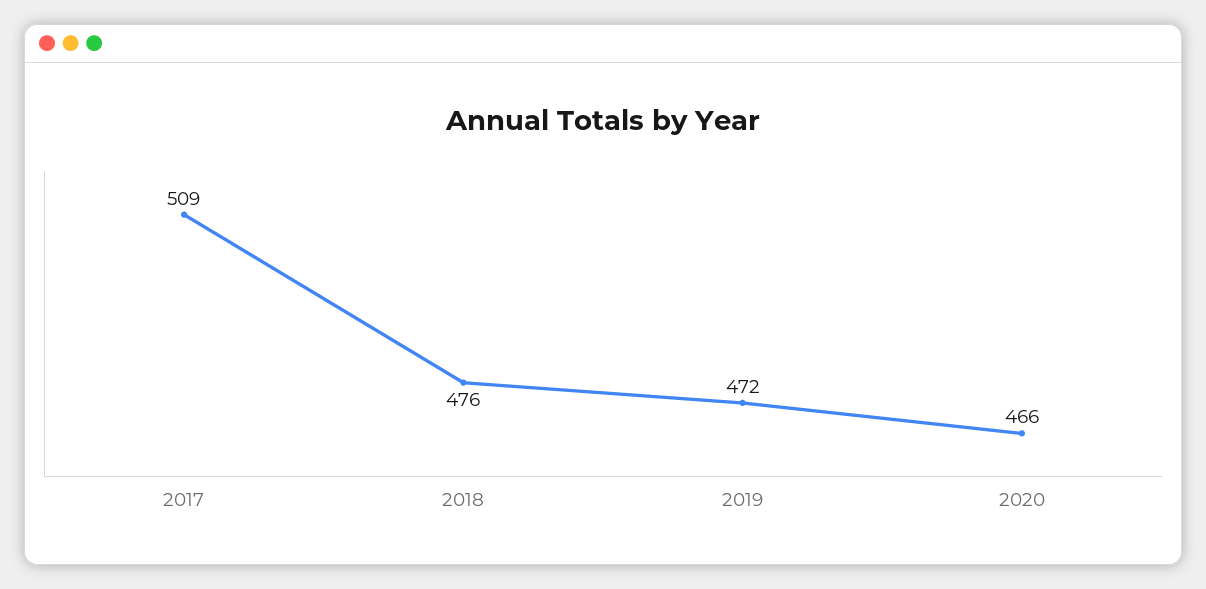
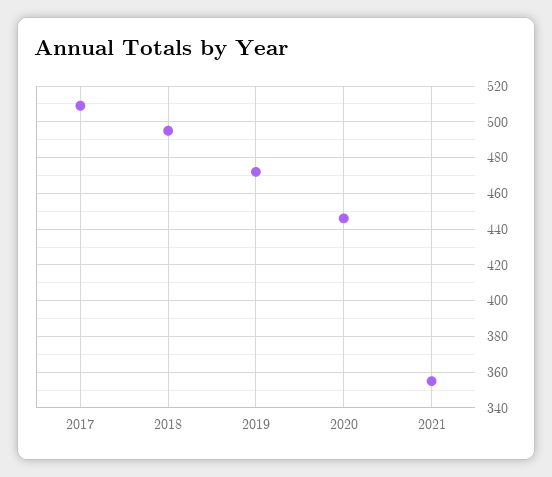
2018: 476 -> 495
2020: 466 -> 445
2021: none -> 355

